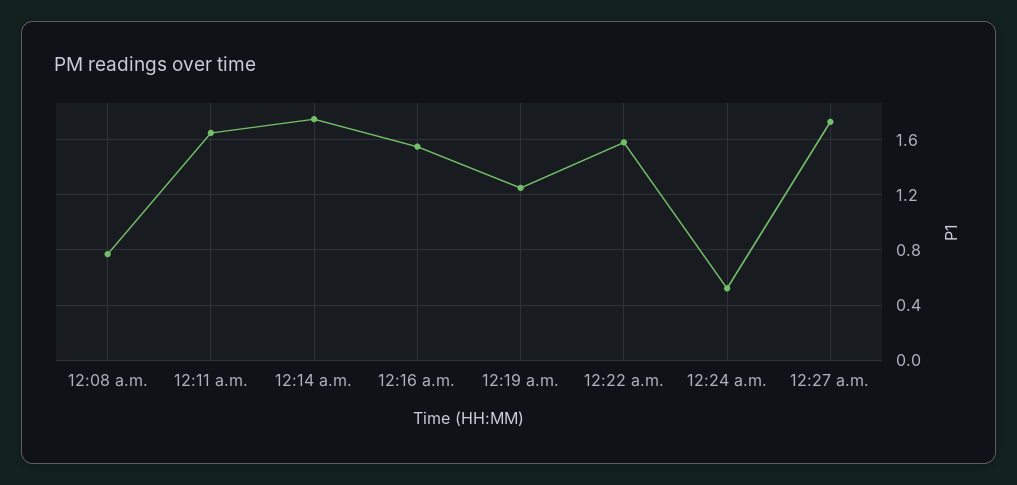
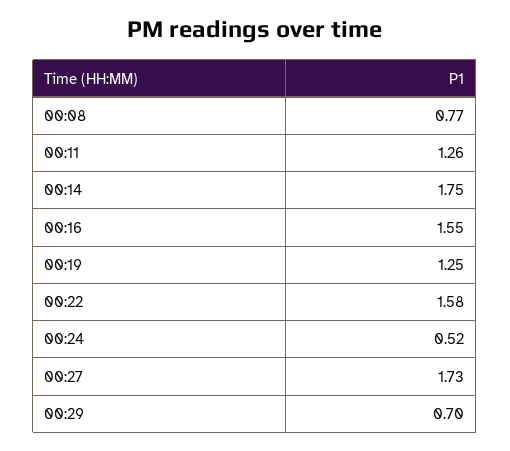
12:11 a.m.: 1.65 -> 1.26
00:29: none -> 0.7

